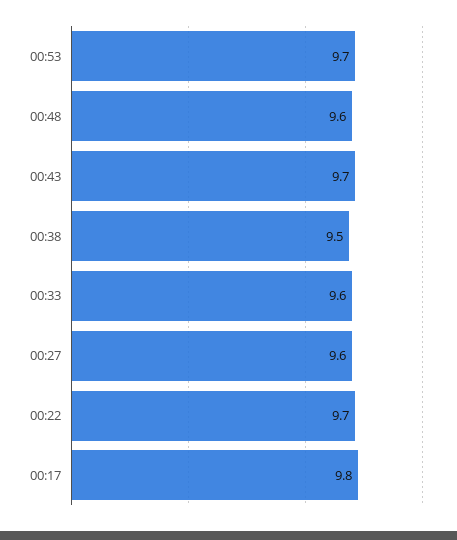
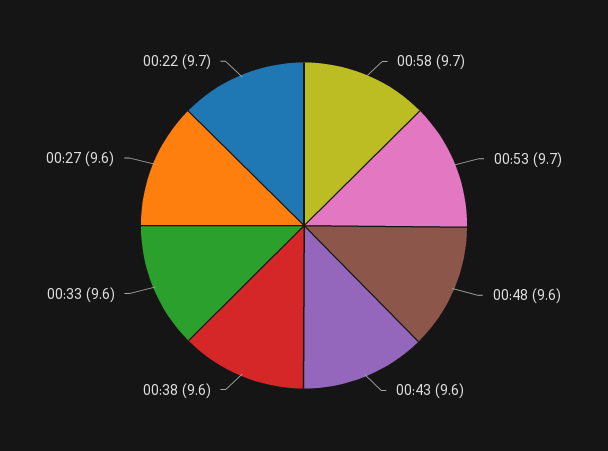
00:43: 9.7 -> 9.6
00:38: 9.5 -> 9.6
00:17: 9.8 -> none
00:58: none -> 9.7

